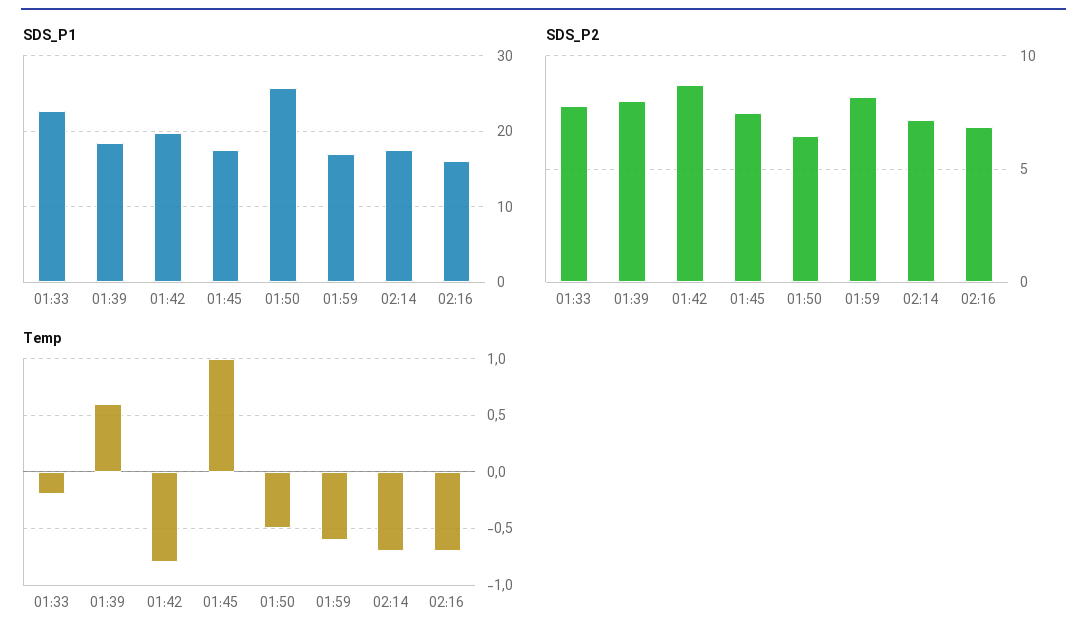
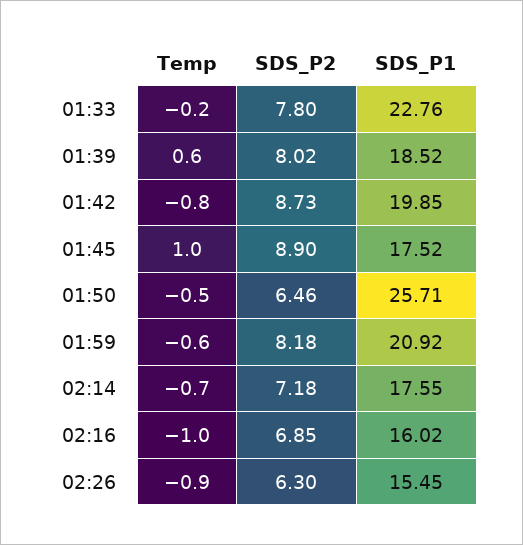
SDS_P1, 01:59: 17 -> 20.92
SDS_P2, 01:45: 7.5 -> 8.9
Temp, 02:16: -0.7 -> -1
Temp, 02:26: none -> -0.9
SDS_P2, 02:26: none -> 6.3
SDS_P1, 02:26: none -> 15.45

